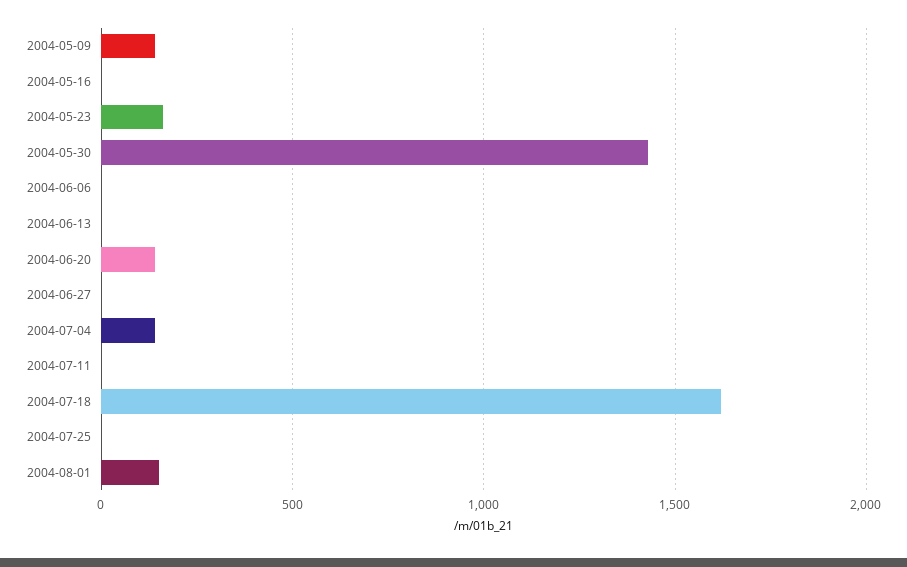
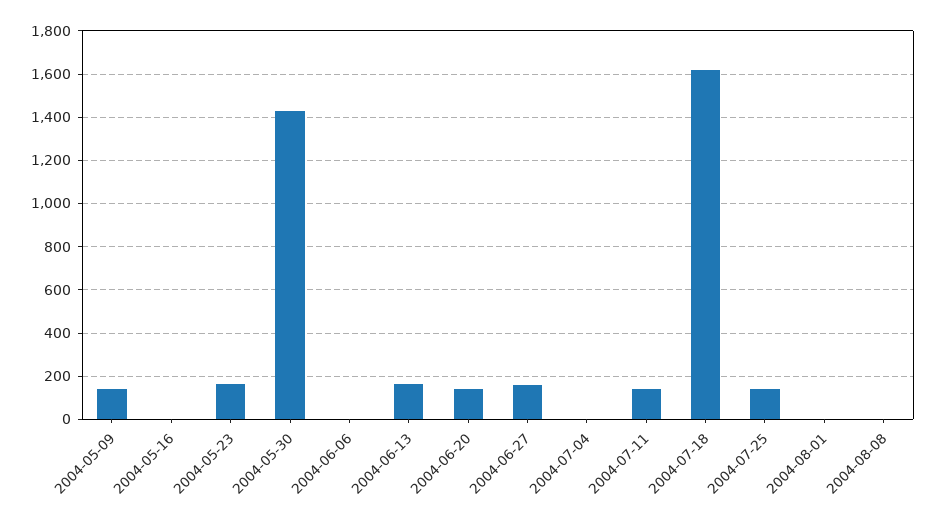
2004-06-13: 0 -> 150
2004-06-27: 0 -> 150
2004-07-04: 150 -> 0
2004-07-11: 0 -> 150
2004-07-25: 0 -> 150
2004-08-01: 150 -> 0
2004-08-08: none -> 0

